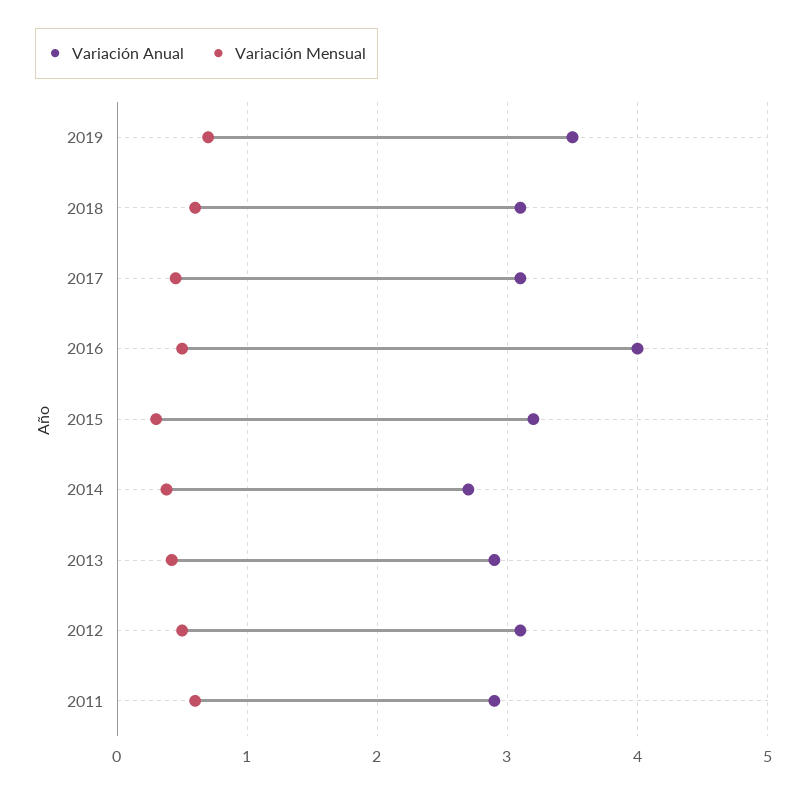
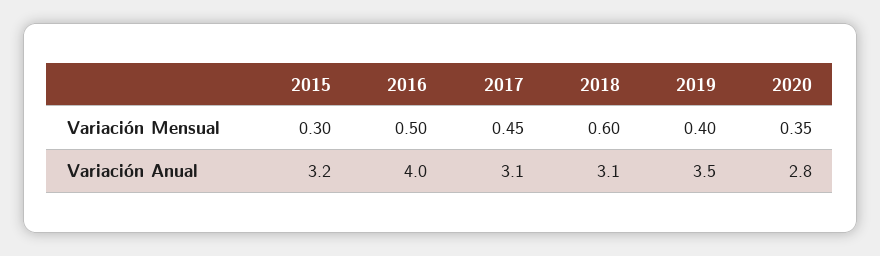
Variación Mensual, 2019: 0.7 -> 0.4
Variación Anual, 2014: 2.7 -> none
Variación Mensual, 2014: 0.4 -> none
Variación Anual, 2013: 2.9 -> none
Variación Mensual, 2013: 0.4 -> none
Variación Anual, 2012: 3.1 -> none
Variación Mensual, 2012: 0.5 -> none
Variación Anual, 2011: 2.9 -> none
Variación Mensual, 2011: 0.6 -> none
Variación Mensual, 2020: none -> 0.35
Variación Anual, 2020: none -> 2.8

